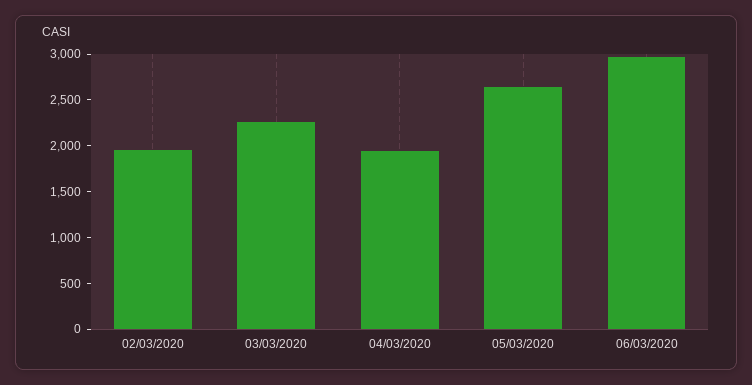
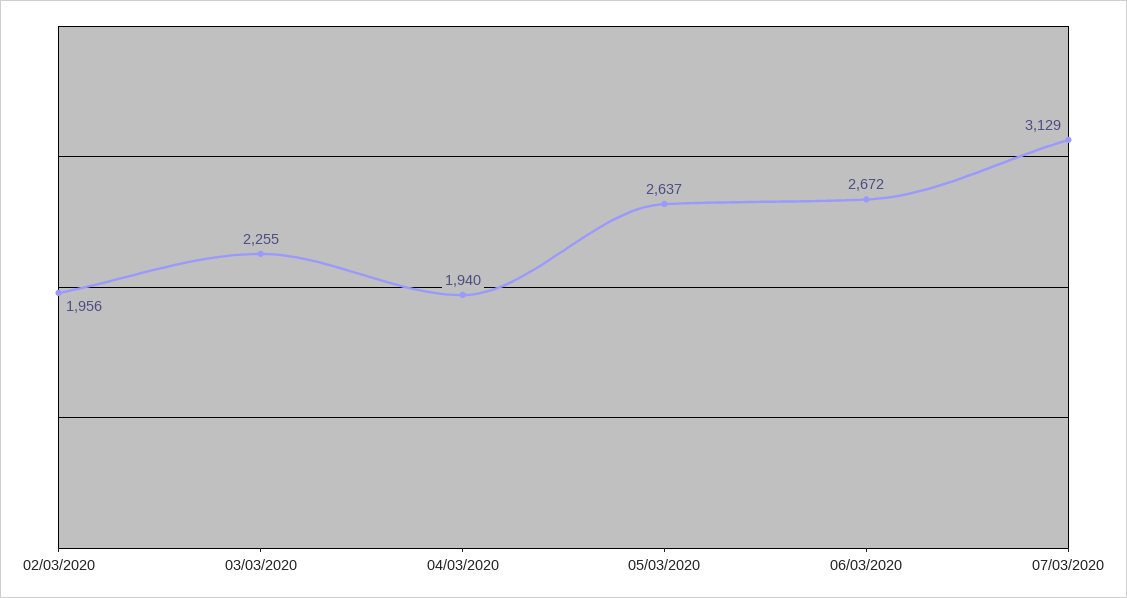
06/03/2020: 3000 -> 2672
07/03/2020: none -> 3129

